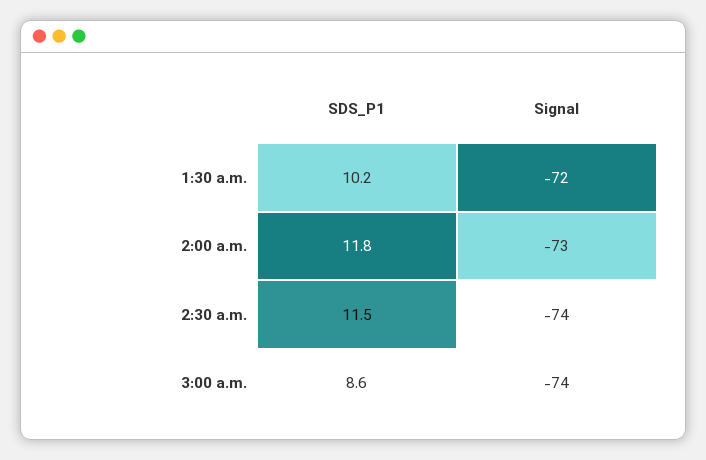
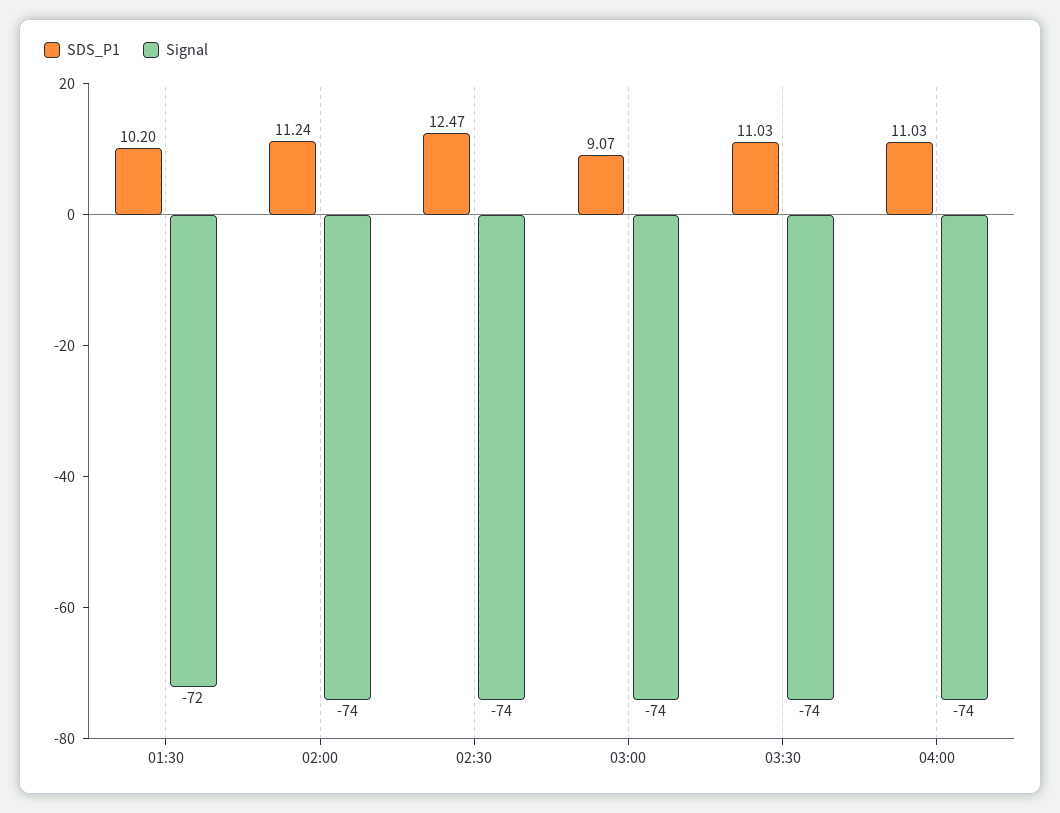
SDS_P1, 2:00 a.m.: 11.8 -> 11.24
Signal, 2:00 a.m.: -73 -> -74
SDS_P1, 2:30 a.m.: 11.5 -> 12.47
SDS_P1, 3:00 a.m.: 8.6 -> 9.07
SDS_P1, 03:30: none -> 11.03
Signal, 03:30: none -> -74
SDS_P1, 04:00: none -> 11.03
Signal, 04:00: none -> -74

